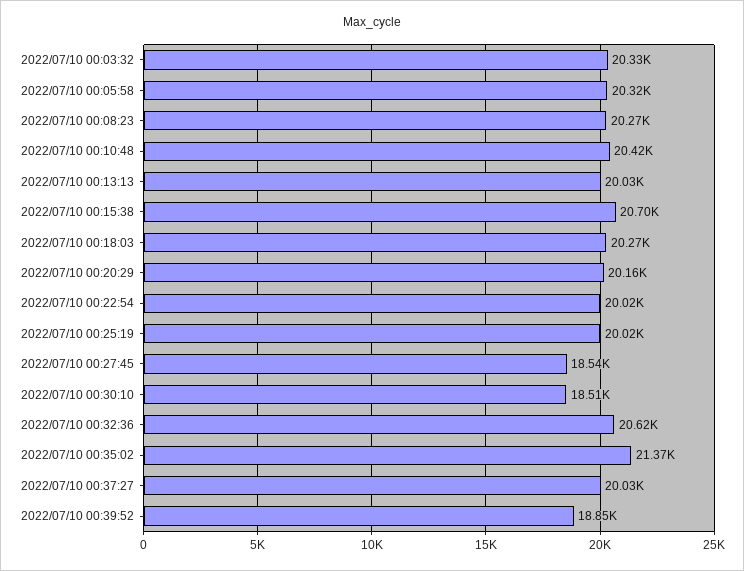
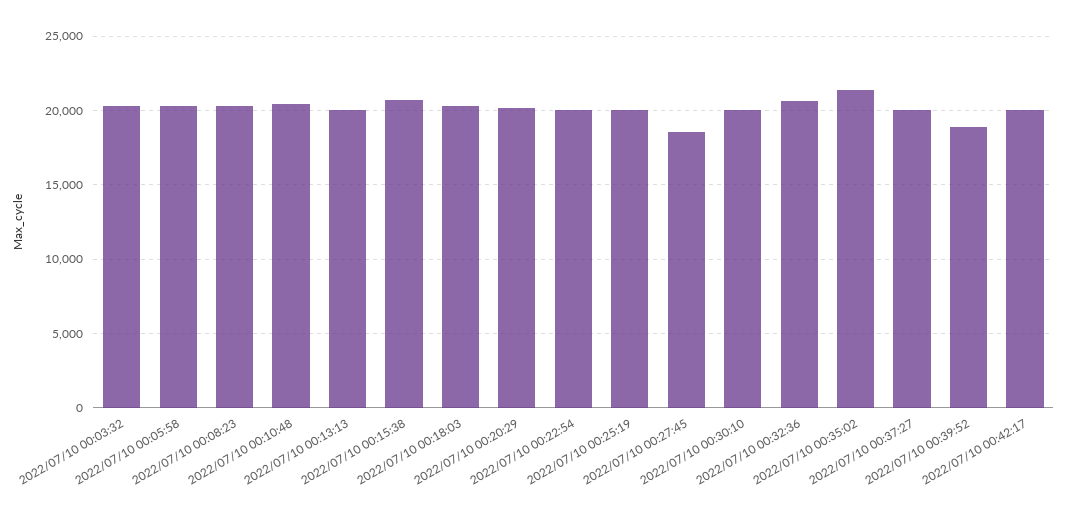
2022/07/10 00:30:10: 18510 -> 20000
2022/07/10 00:42:17: none -> 20000

